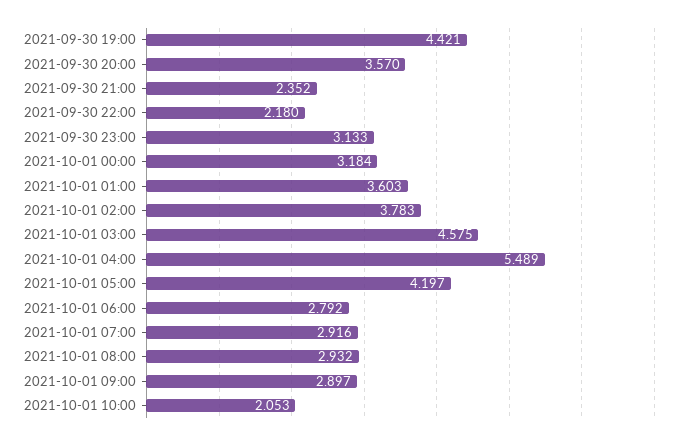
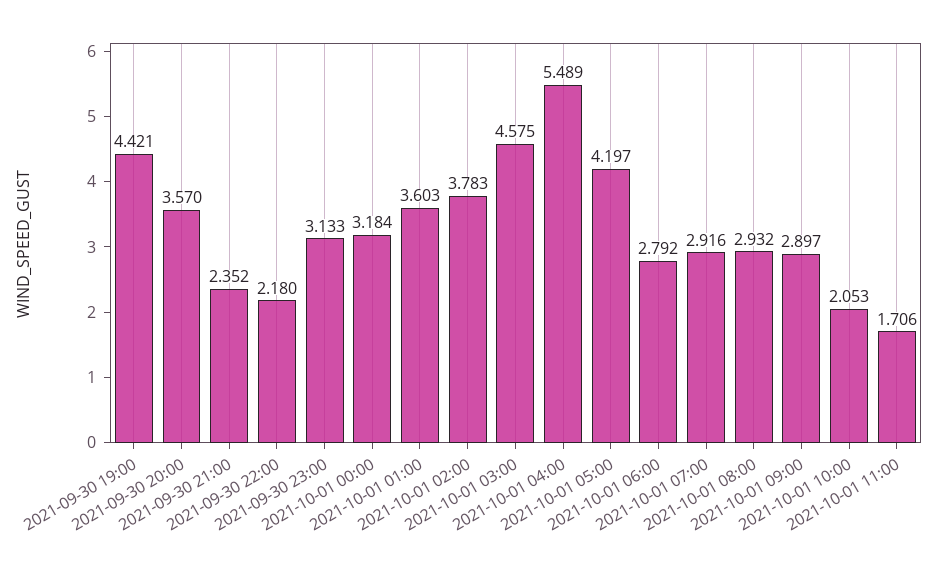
2021-10-01 11:00: none -> 1.706

